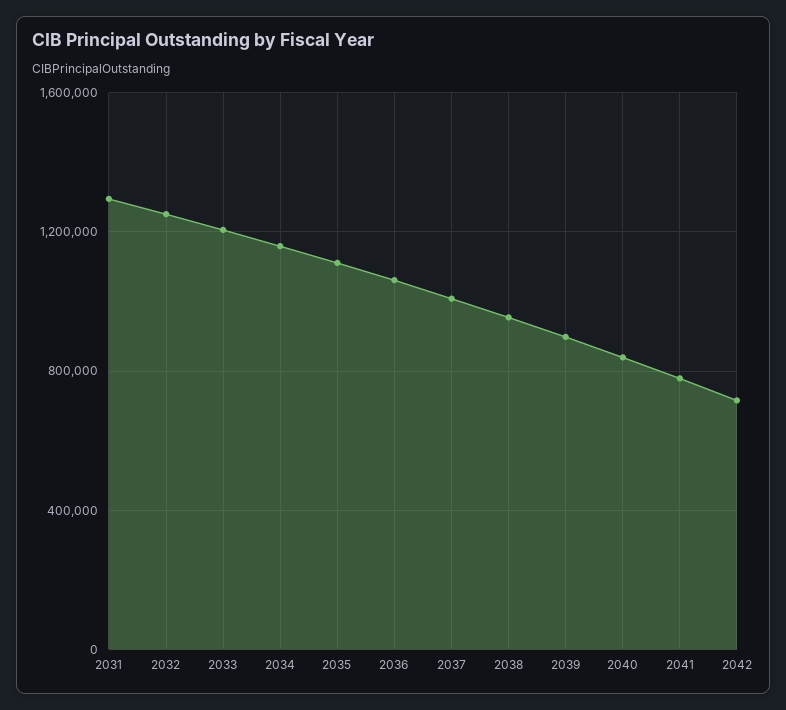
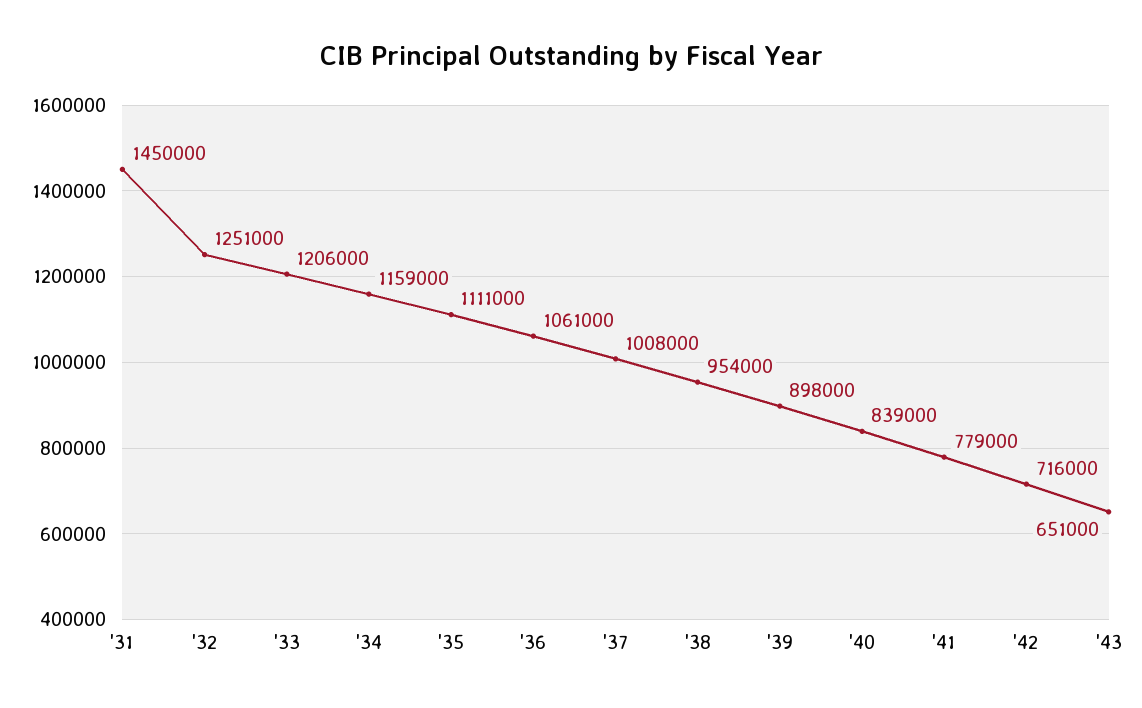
2031: 1300000 -> 1450000
'43: none -> 651000

